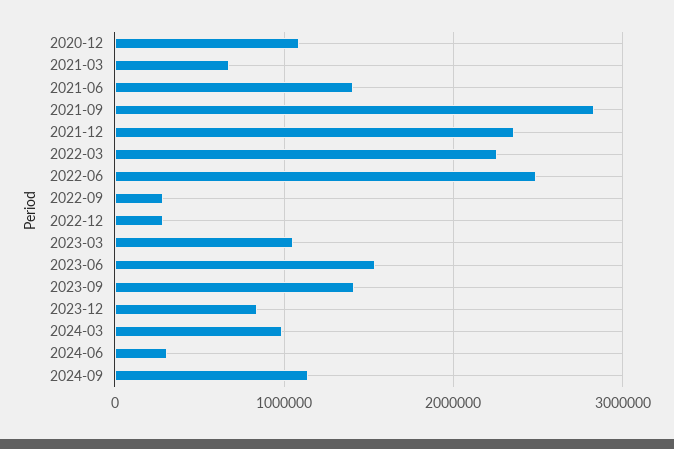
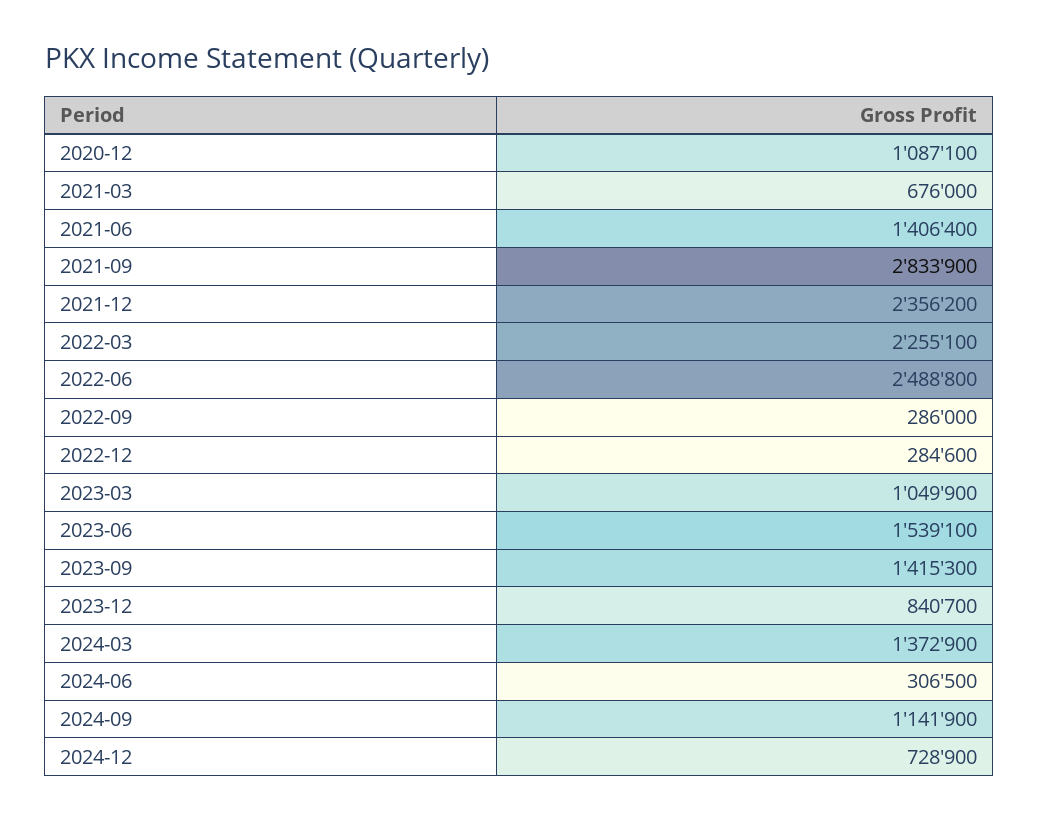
2024-03: 1000000 -> 1372900
2024-12: none -> 728900

